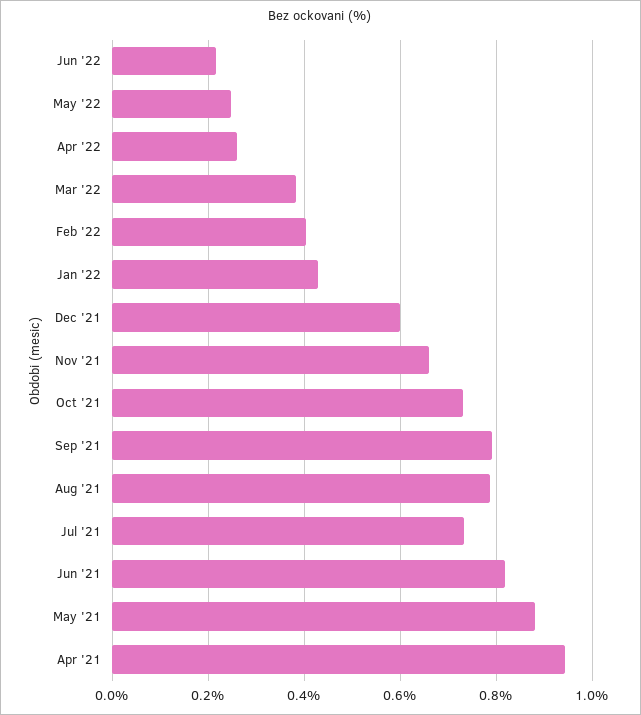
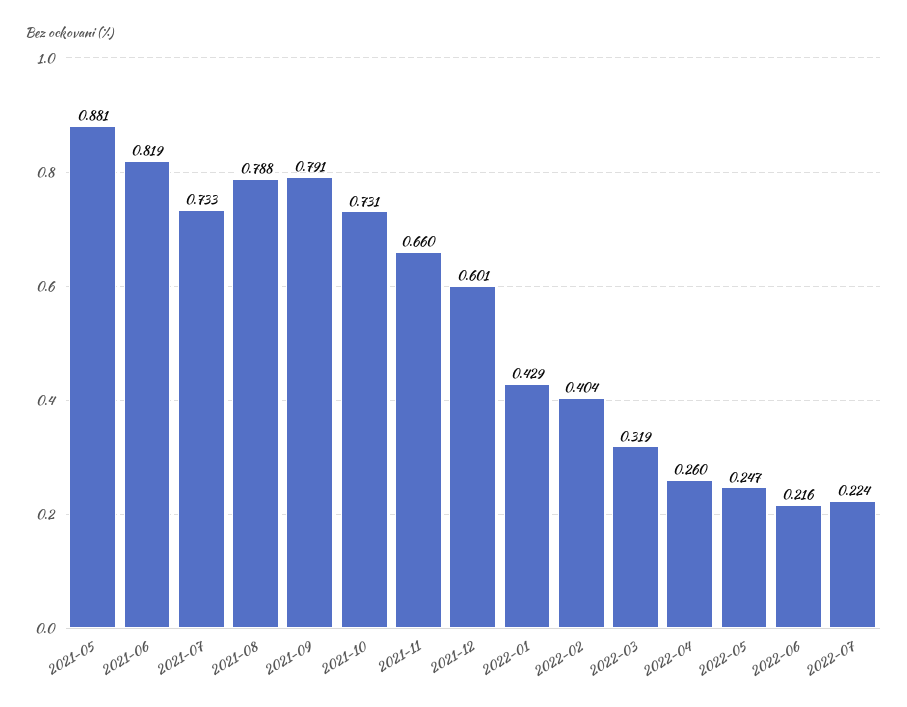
Mar '22: 0.38 -> 0.319
Apr '21: 0.94 -> none
2022-07: none -> 0.224

